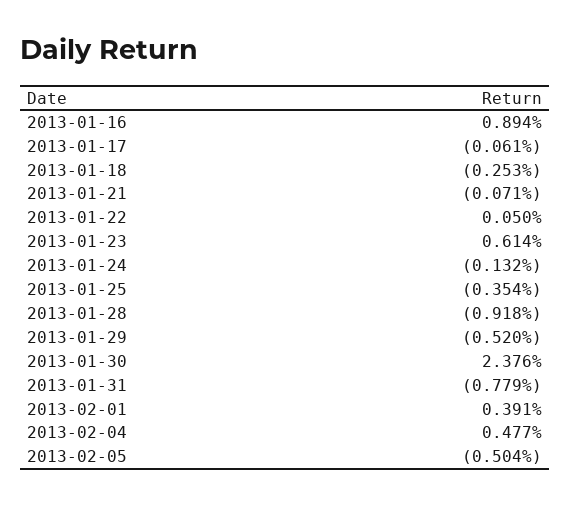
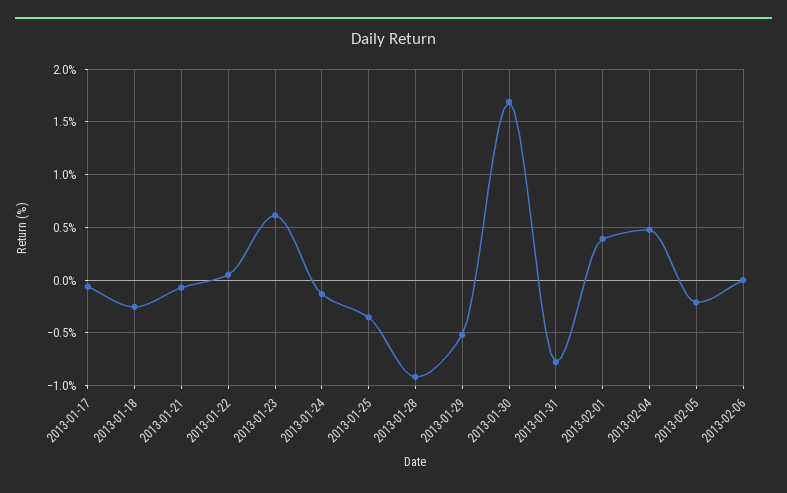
2013-01-16: 0.894 -> none
2013-01-30: 2.376 -> 1.7
2013-02-05: -0.504 -> -0.2
2013-02-06: none -> 0

